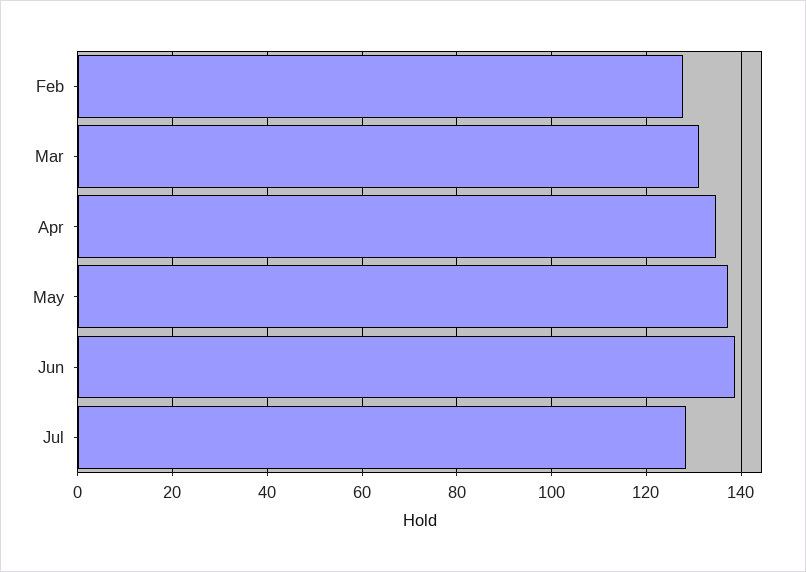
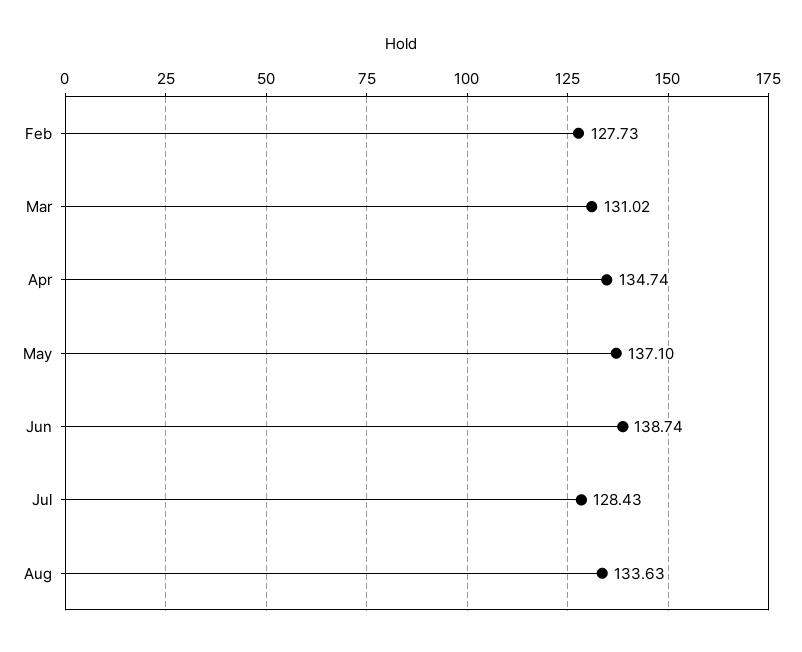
Aug: none -> 133.63

